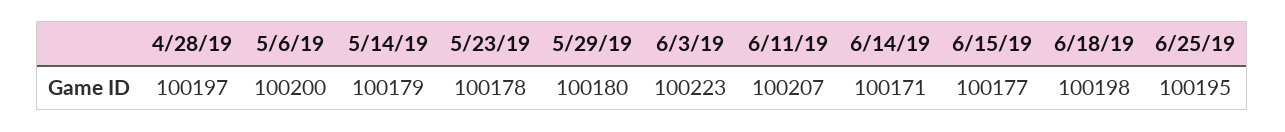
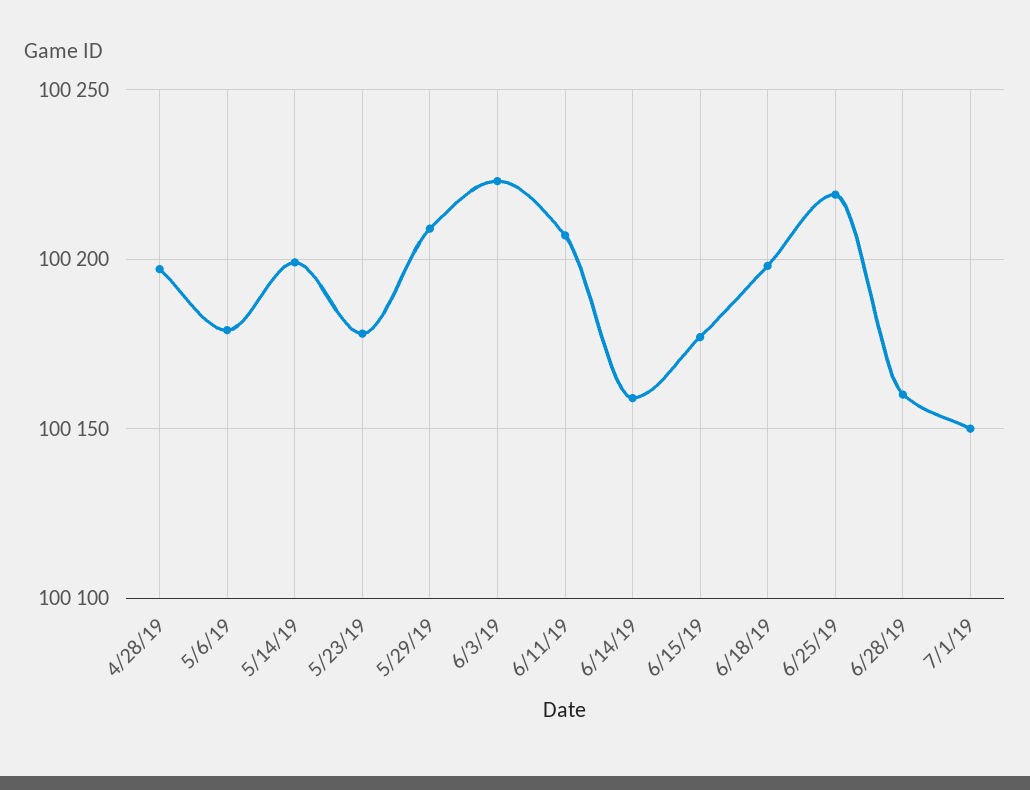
5/6/19: 100200 -> 100180
5/14/19: 100179 -> 100200
5/29/19: 100180 -> 100210
6/14/19: 100171 -> 100160
6/25/19: 100195 -> 100220
6/28/19: none -> 100160
7/1/19: none -> 100150

